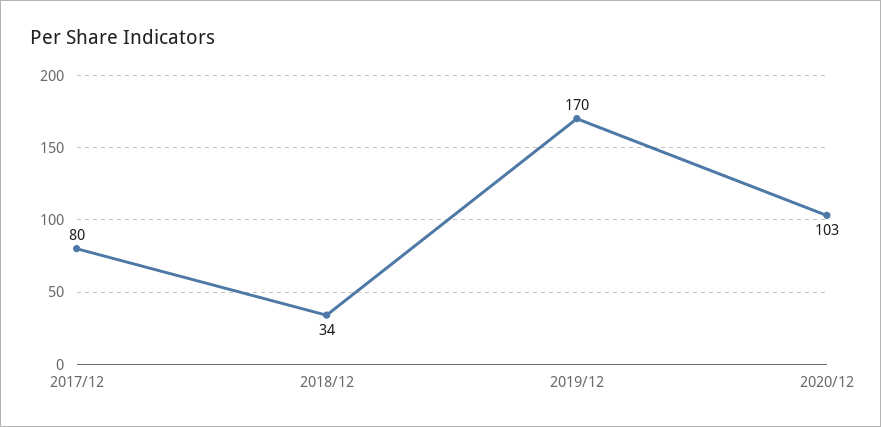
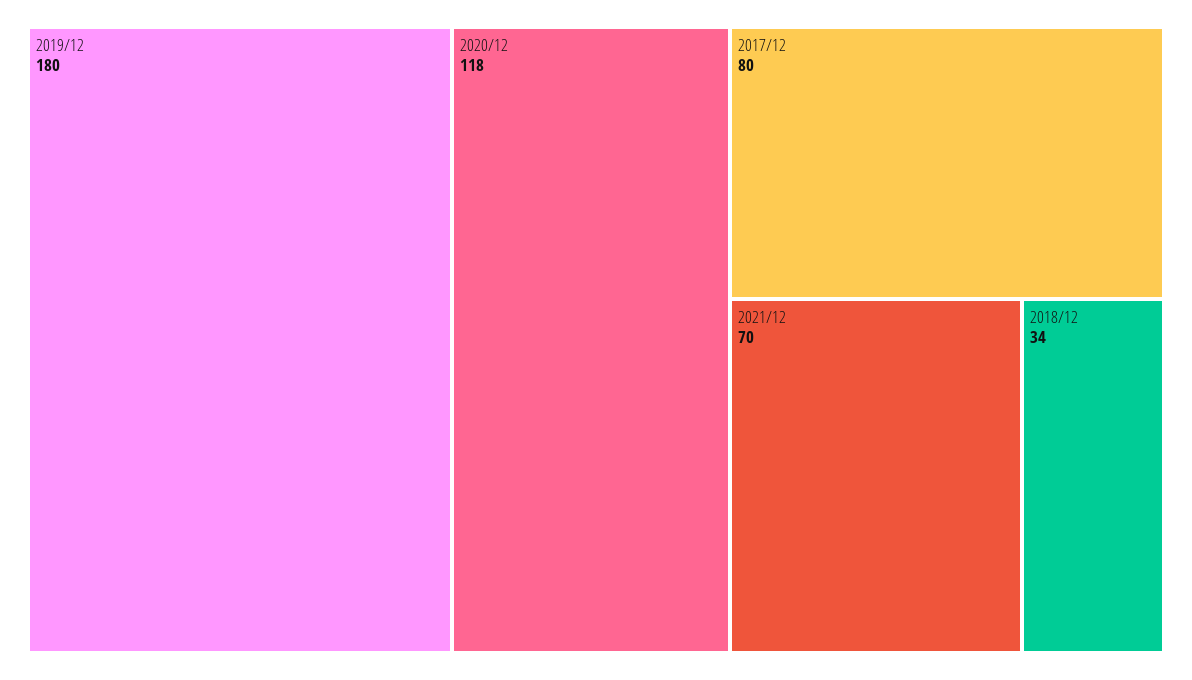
2019/12: 170 -> 180
2020/12: 103 -> 118
2021/12: none -> 70

